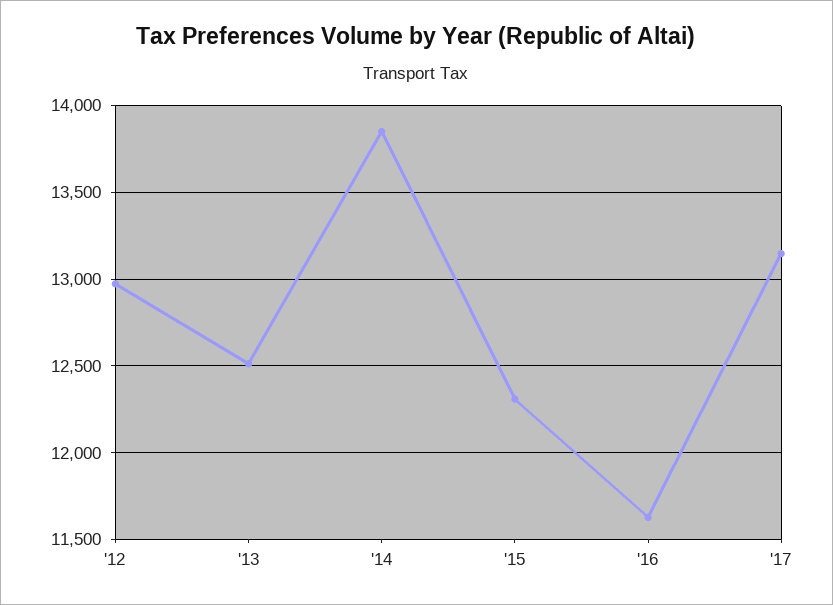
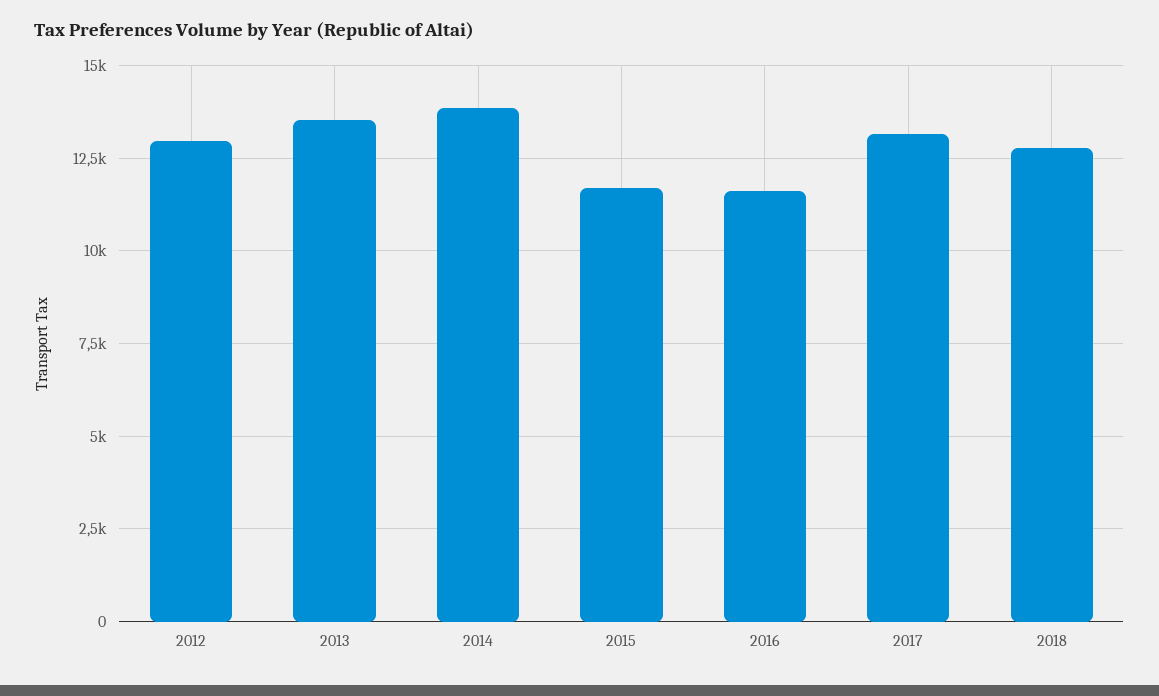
'13: 12500 -> 13500
'15: 12300 -> 11750
2018: none -> 12750

